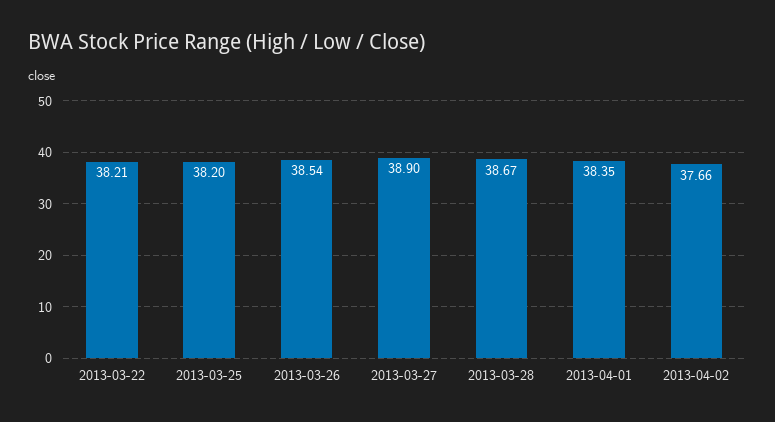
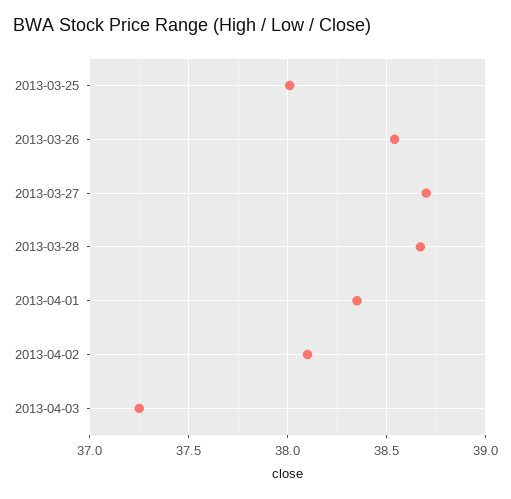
2013-03-22: 38.21 -> none
2013-03-25: 38.2 -> 38
2013-03-27: 38.9 -> 38.7
2013-04-02: 37.66 -> 38.1
2013-04-03: none -> 37.25

